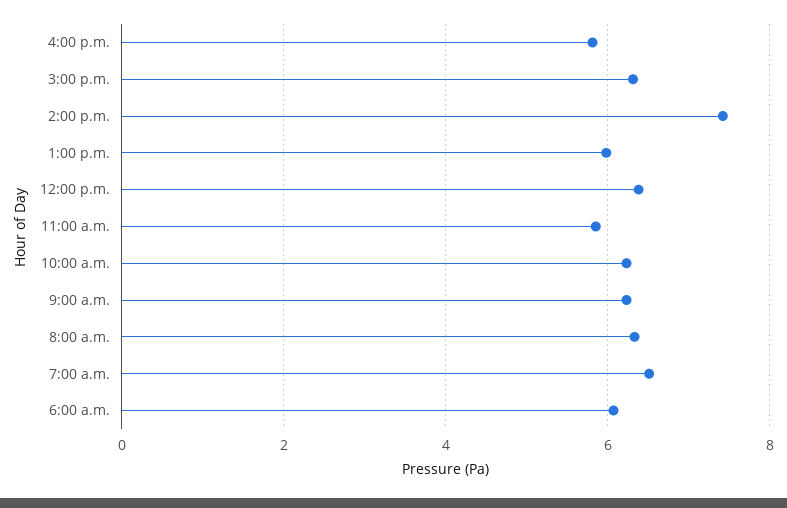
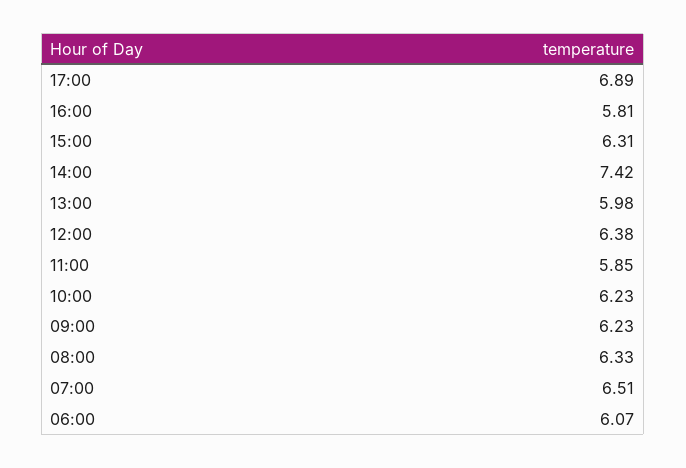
17:00: none -> 6.89

